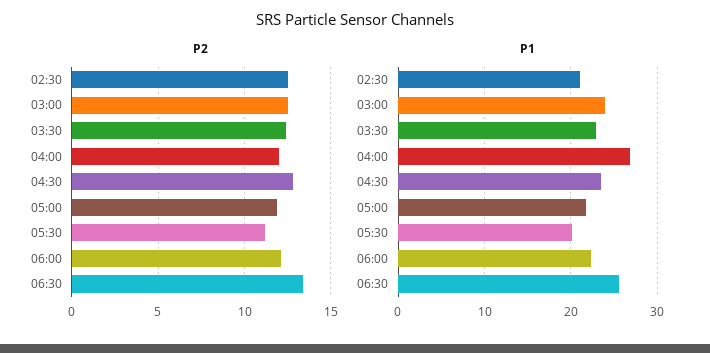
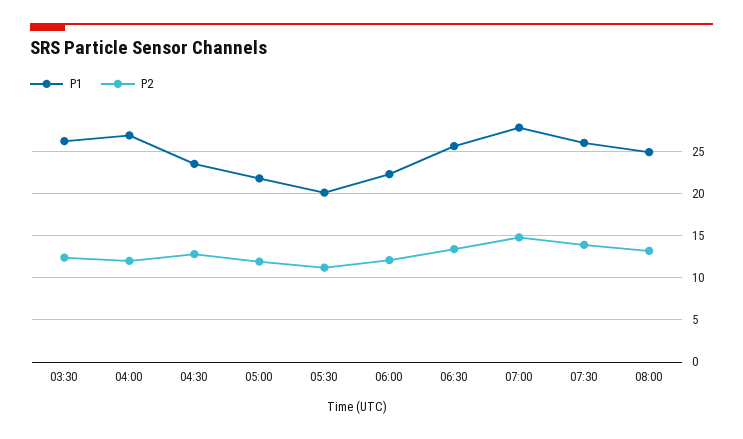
P2, 02:30: 12.5 -> none
P2, 03:00: 12.5 -> none
P1, 02:30: 21 -> none
P1, 03:00: 24 -> none
P1, 03:30: 23 -> 26
P1, 07:00: none -> 28
P2, 07:00: none -> 15
P1, 07:30: none -> 26
P2, 07:30: none -> 14
P1, 08:00: none -> 25
P2, 08:00: none -> 13

